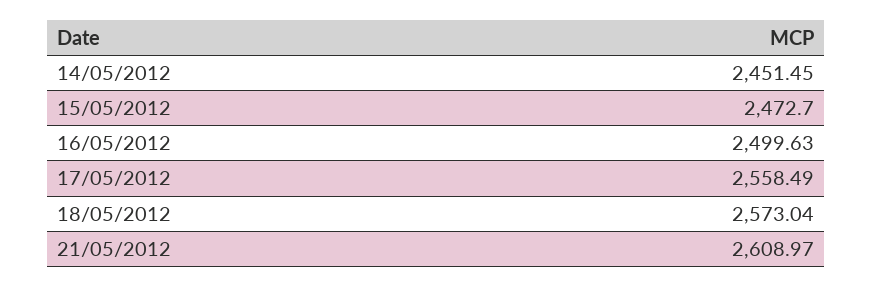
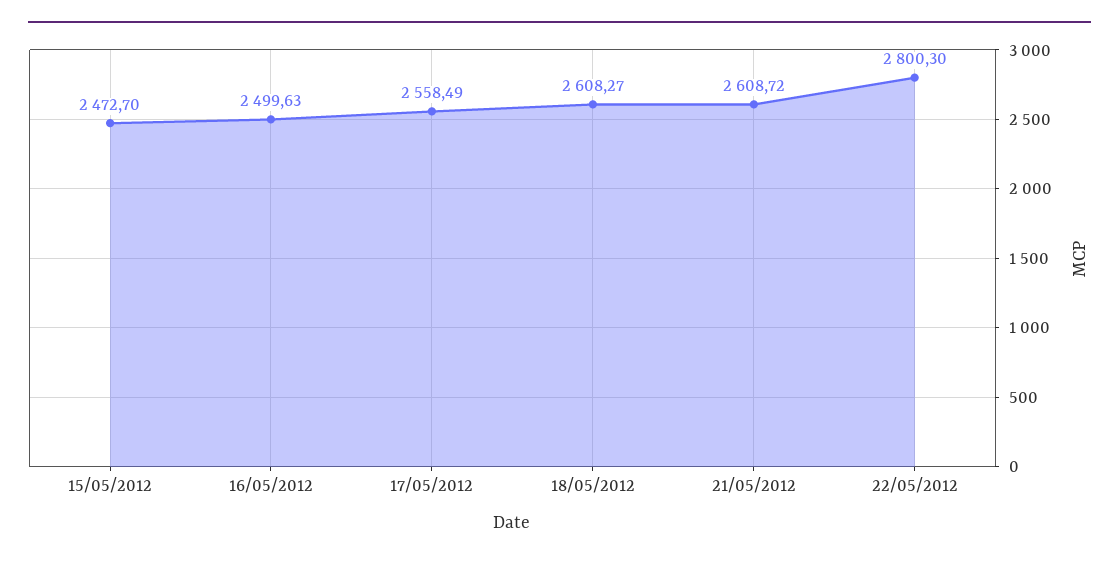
14/05/2012: 2451.45 -> none
18/05/2012: 2573.04 -> 2608.27
21/05/2012: 2608.97 -> 2608.72
22/05/2012: none -> 2800.3

